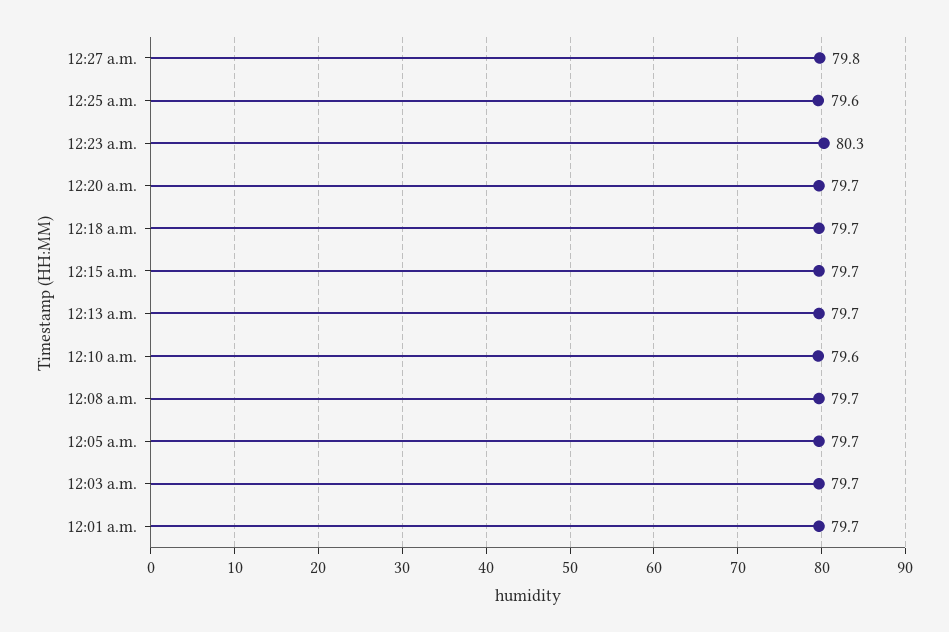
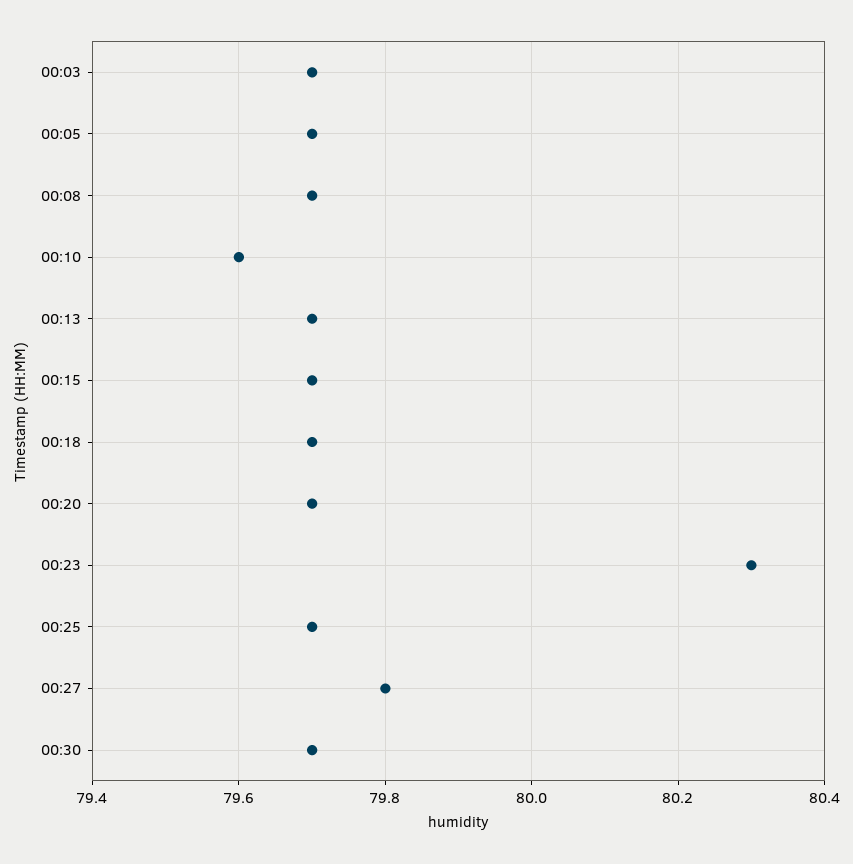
12:25 a.m.: 79.6 -> 79.7
12:01 a.m.: 79.7 -> none
00:30: none -> 79.7

